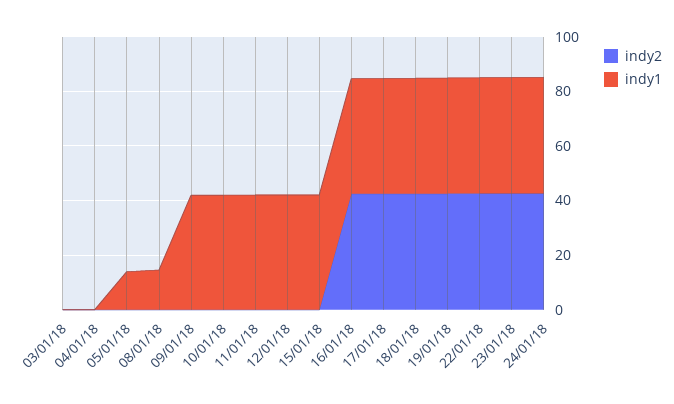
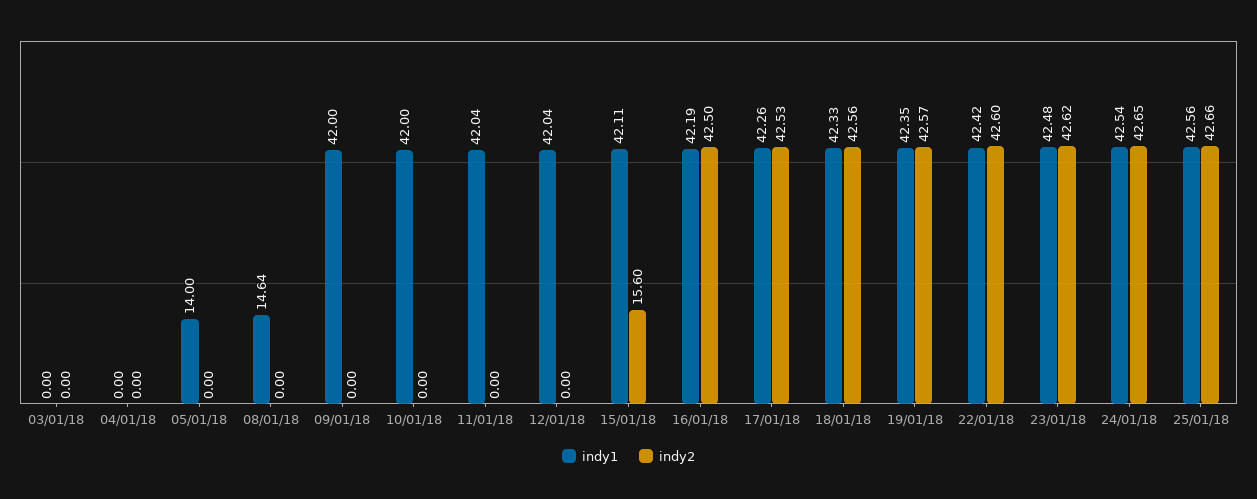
indy2, 15/01/18: 0 -> 15.6
indy1, 25/01/18: none -> 42.56
indy2, 25/01/18: none -> 42.66

